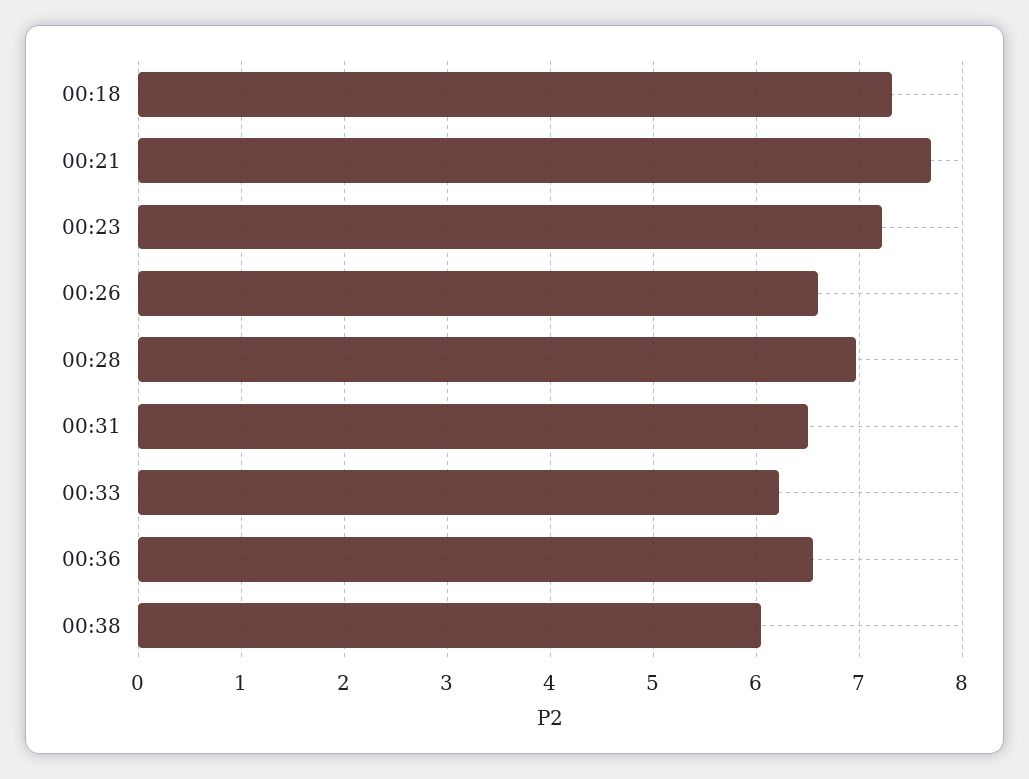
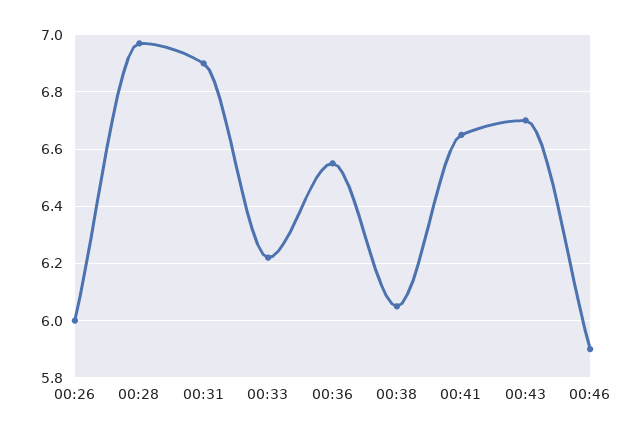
00:18: 7.3 -> none
00:21: 7.7 -> none
00:23: 7.2 -> none
00:26: 6.6 -> 6
00:31: 6.5 -> 6.9
00:41: none -> 6.65
00:43: none -> 6.7
00:46: none -> 5.9

